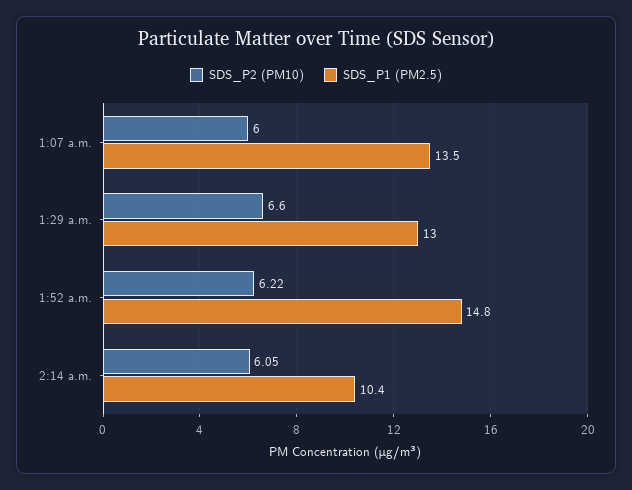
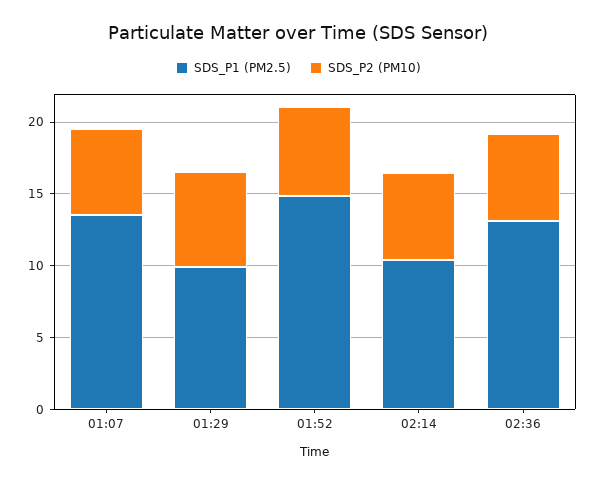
SDS_P1 (PM2.5), 1:29 a.m.: 13 -> 10
SDS_P1 (PM2.5), 02:36: none -> 13
SDS_P2 (PM10), 02:36: none -> 6

